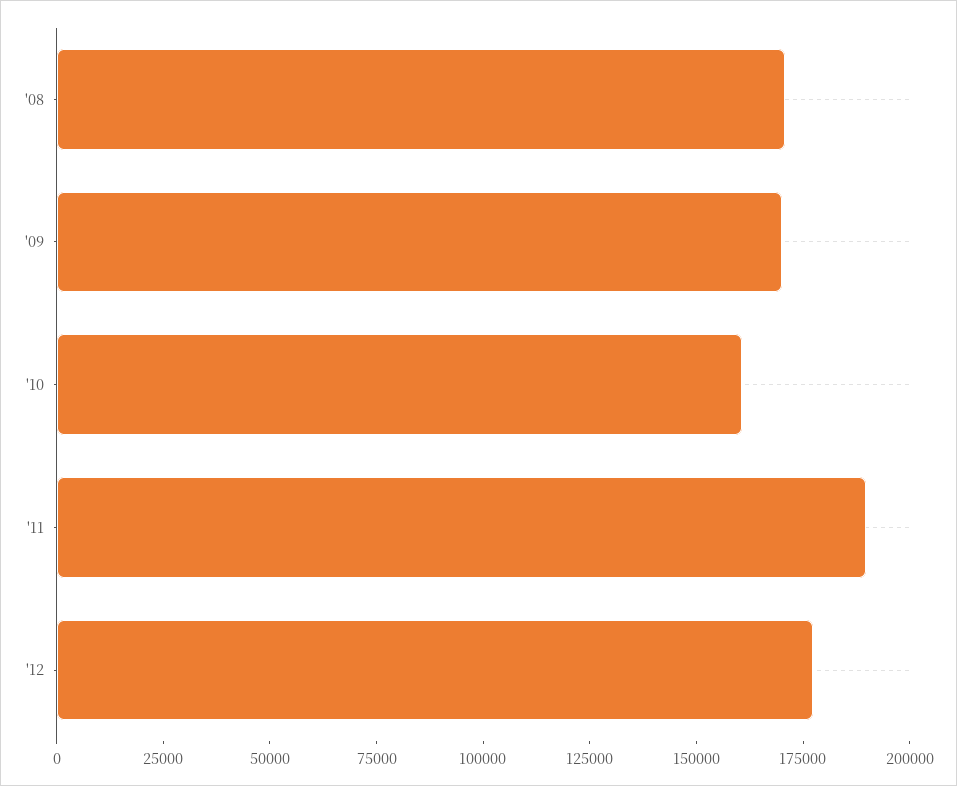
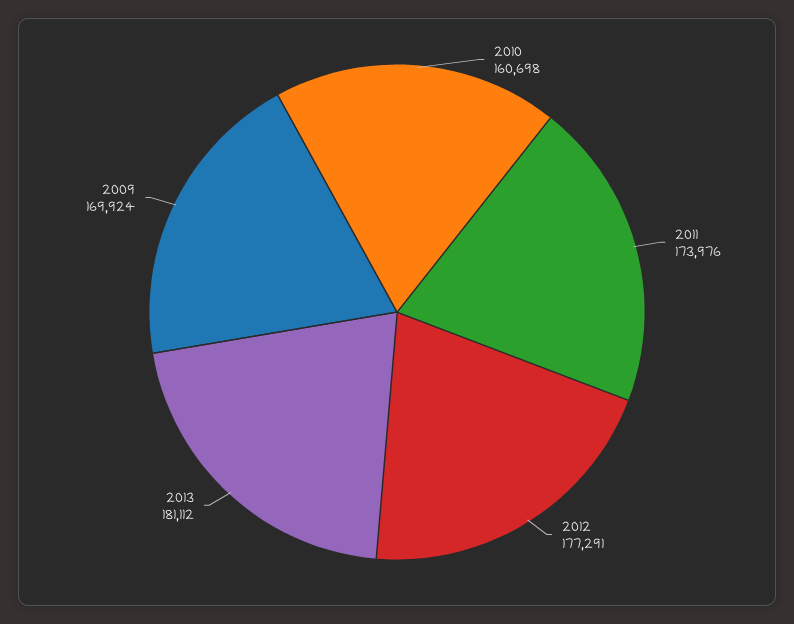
'08: 170000 -> none
'11: 190000 -> 173976
2013: none -> 181112

